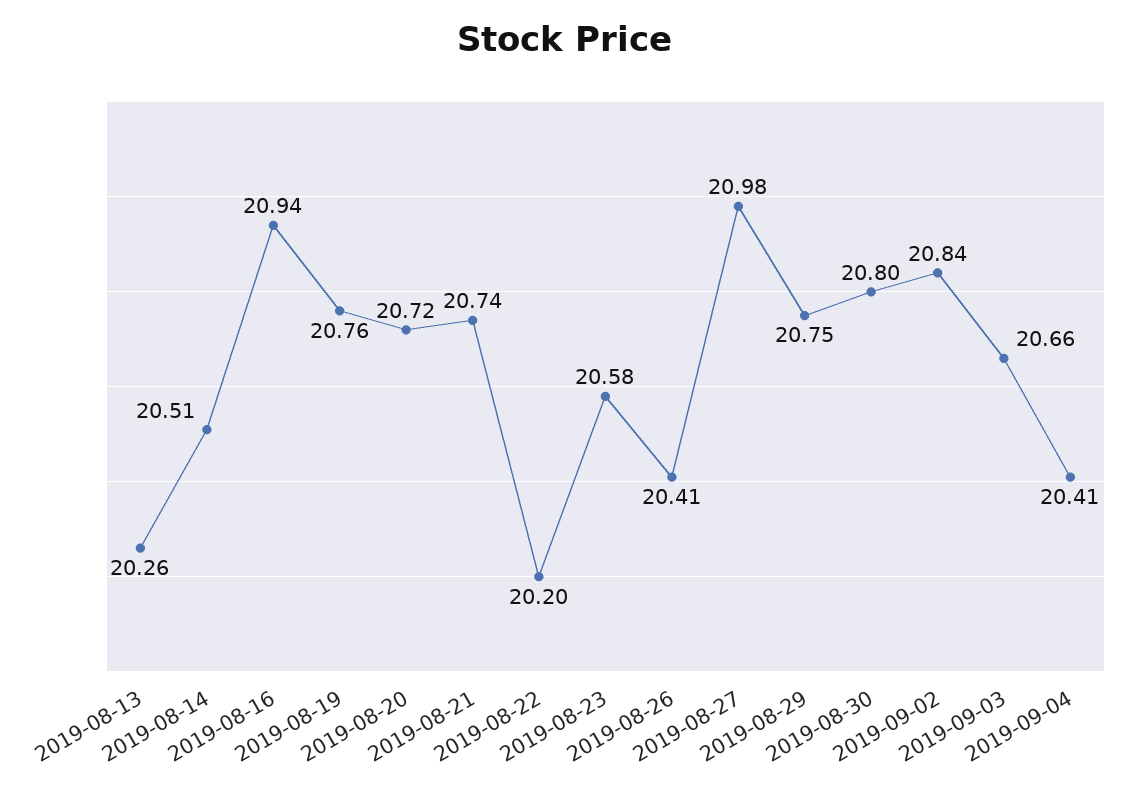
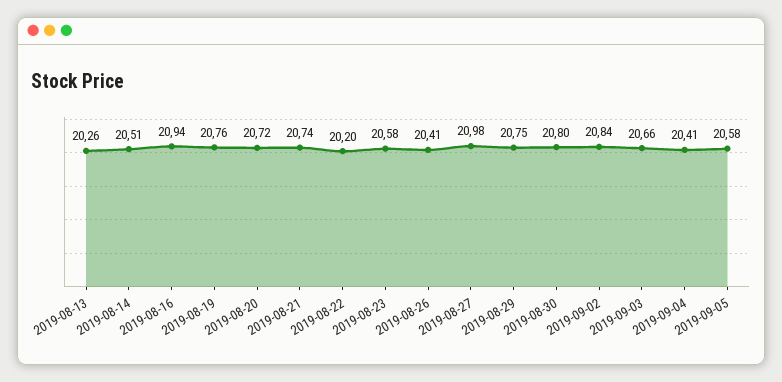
2019-09-05: none -> 20.58

